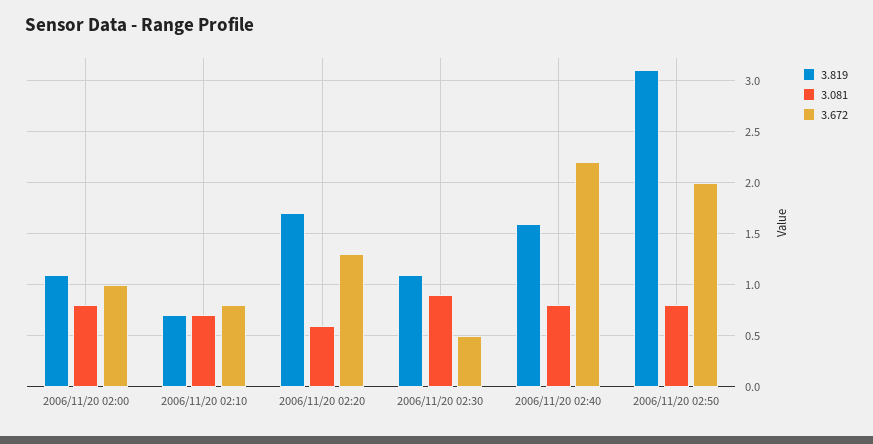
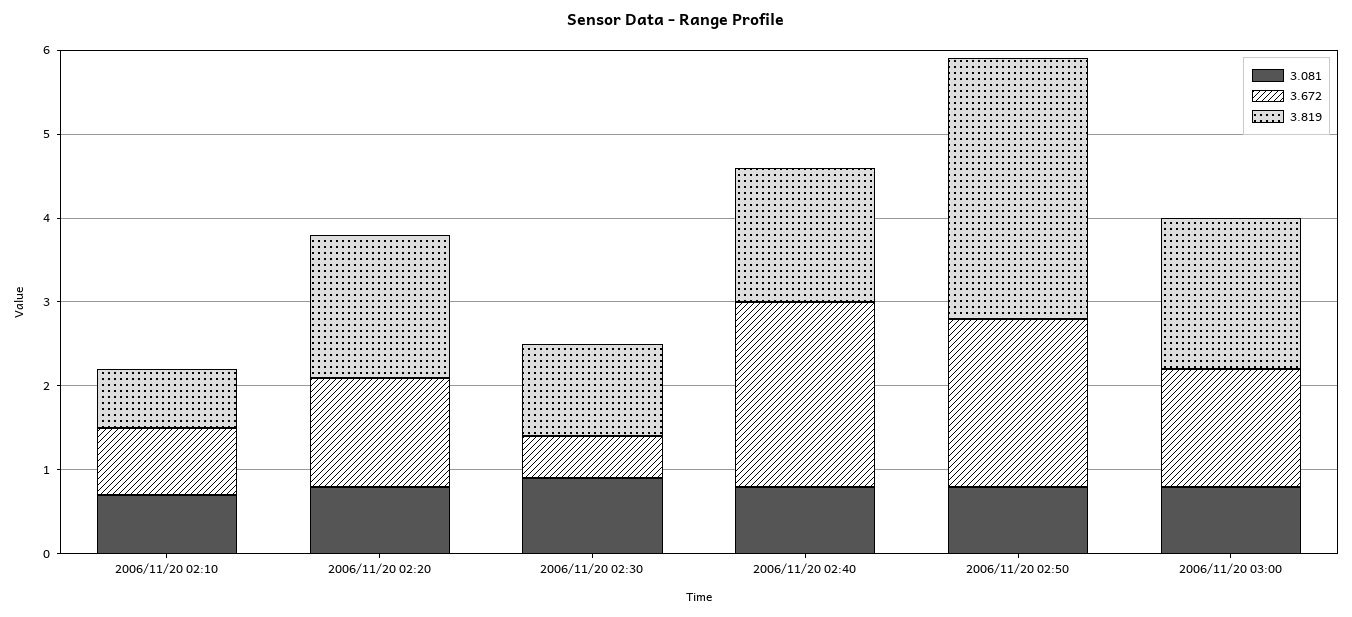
3.819, 2006/11/20 02:00: 1.1 -> none
3.081, 2006/11/20 02:00: 0.8 -> none
3.672, 2006/11/20 02:00: 1 -> none
3.081, 2006/11/20 02:20: 0.6 -> 0.8
3.081, 2006/11/20 03:00: none -> 0.8
3.672, 2006/11/20 03:00: none -> 1.4
3.819, 2006/11/20 03:00: none -> 1.8

